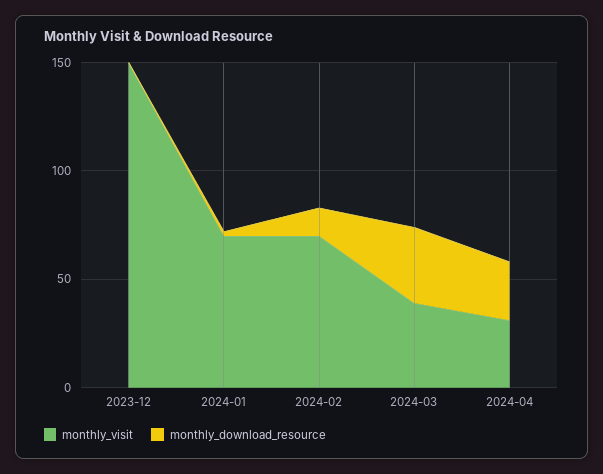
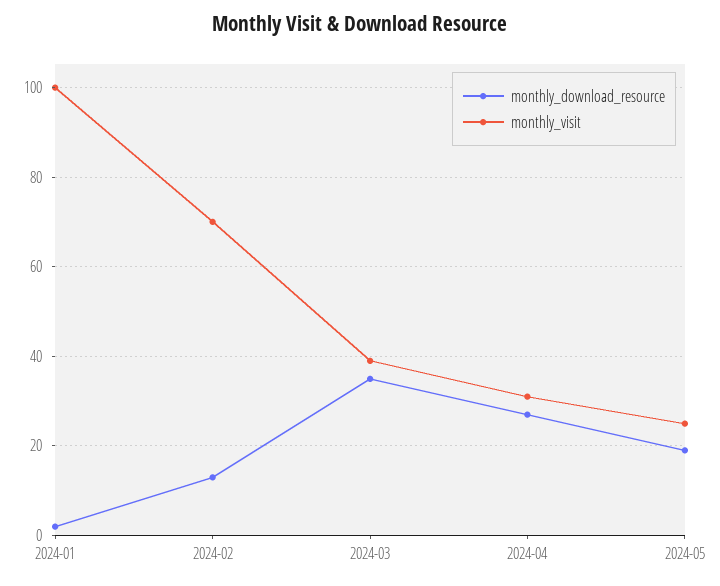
monthly_visit, 2023-12: 150 -> none
monthly_download_resource, 2023-12: 0 -> none
monthly_visit, 2024-01: 70 -> 100
monthly_download_resource, 2024-05: none -> 20
monthly_visit, 2024-05: none -> 25

